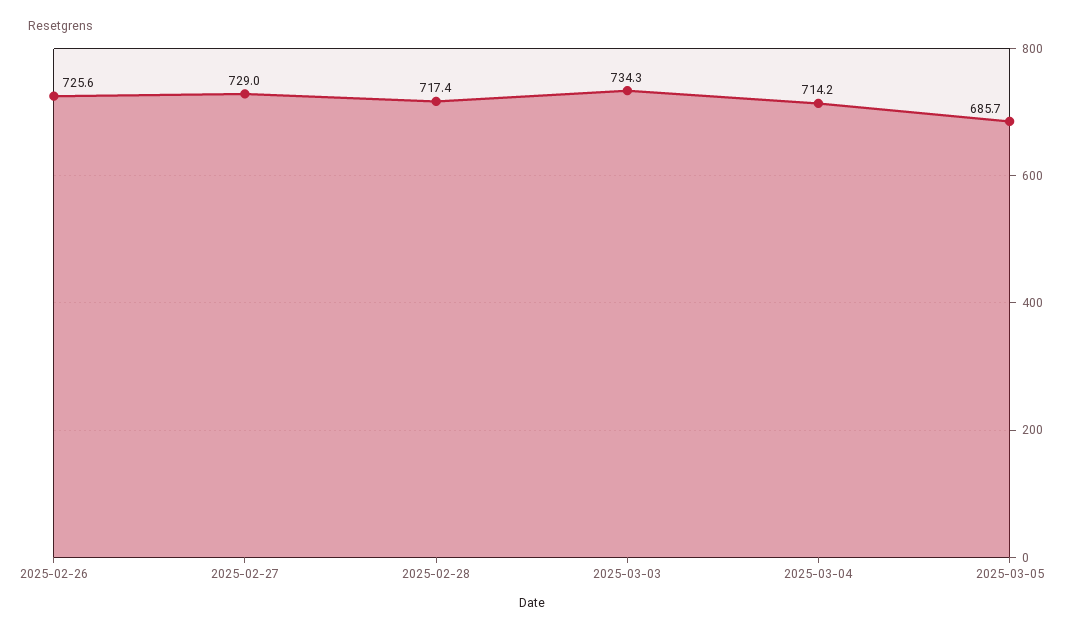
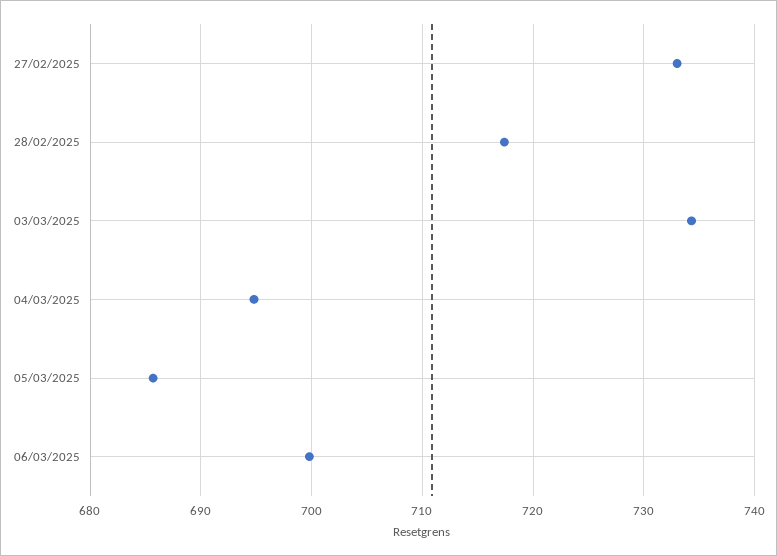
2025-02-26: 725.6 -> none
2025-02-27: 729 -> 733
2025-03-04: 714.2 -> 695
06/03/2025: none -> 700

